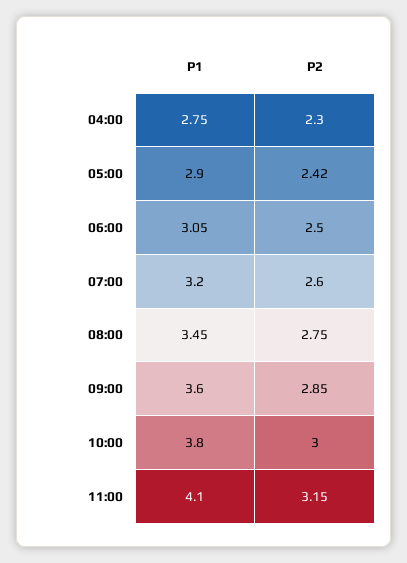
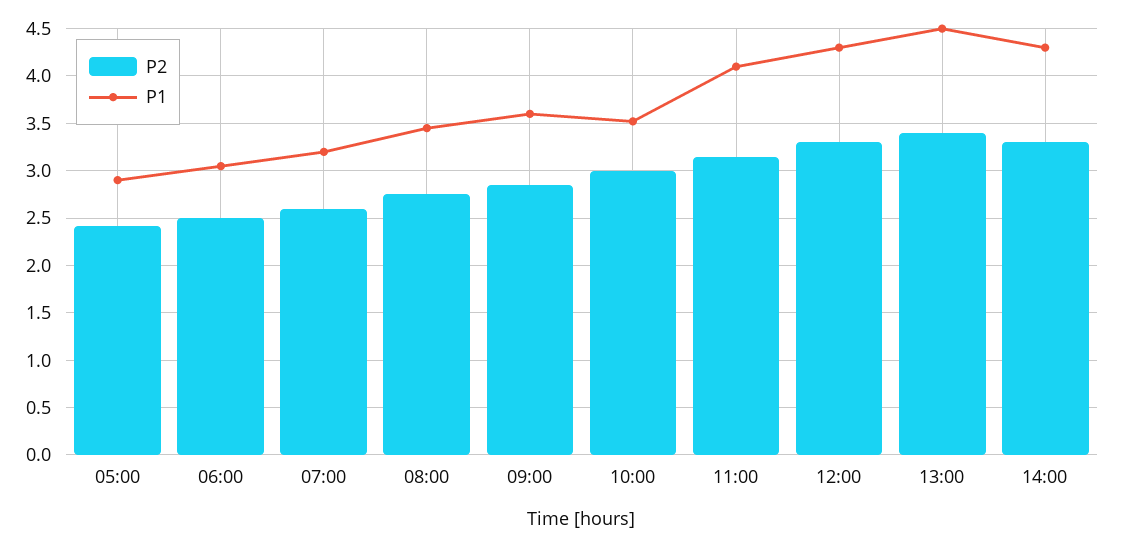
P1, 04:00: 2.75 -> none
P2, 04:00: 2.3 -> none
P1, 10:00: 3.8 -> 3.5
P2, 12:00: none -> 3.3
P1, 12:00: none -> 4.3
P2, 13:00: none -> 3.4
P1, 13:00: none -> 4.5
P2, 14:00: none -> 3.3
P1, 14:00: none -> 4.3

